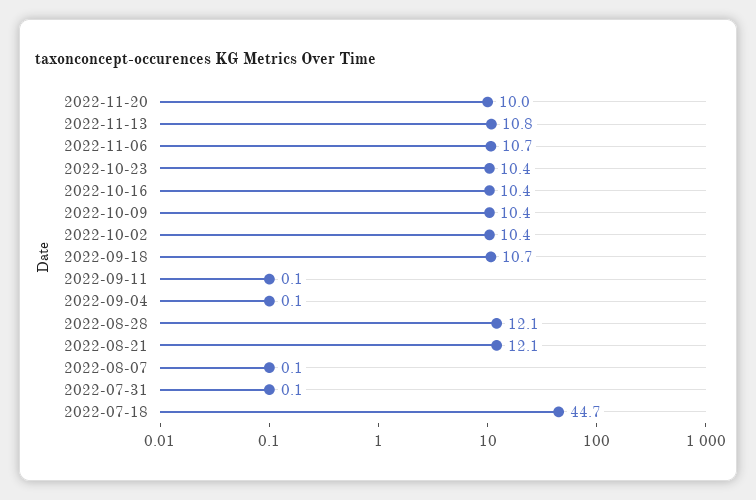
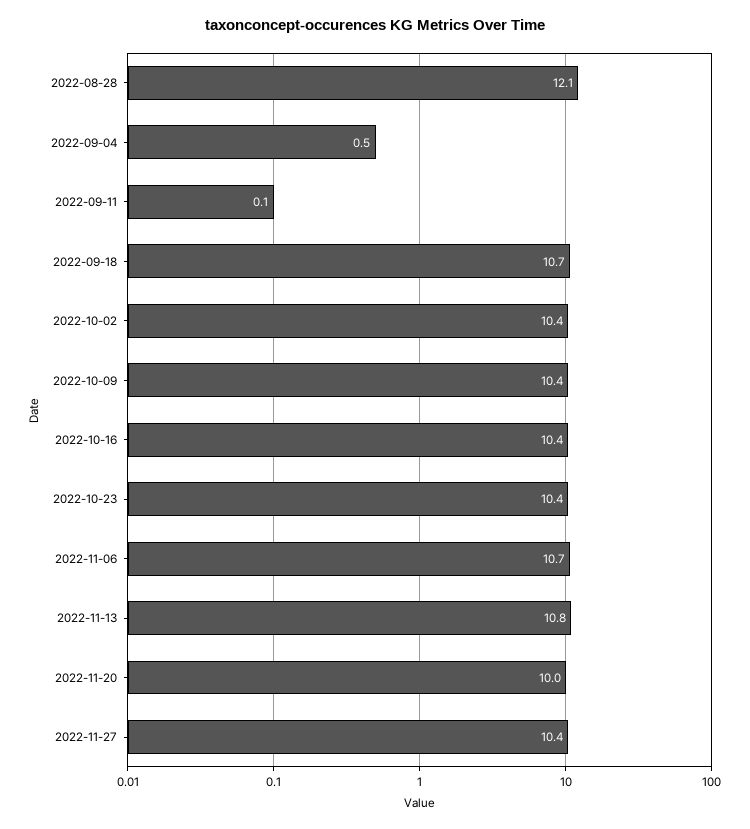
2022-09-04: 0.1 -> 0.5
2022-08-21: 12.1 -> none
2022-08-07: 0.1 -> none
2022-07-31: 0.1 -> none
2022-07-18: 44.7 -> none
2022-11-27: none -> 10.4

